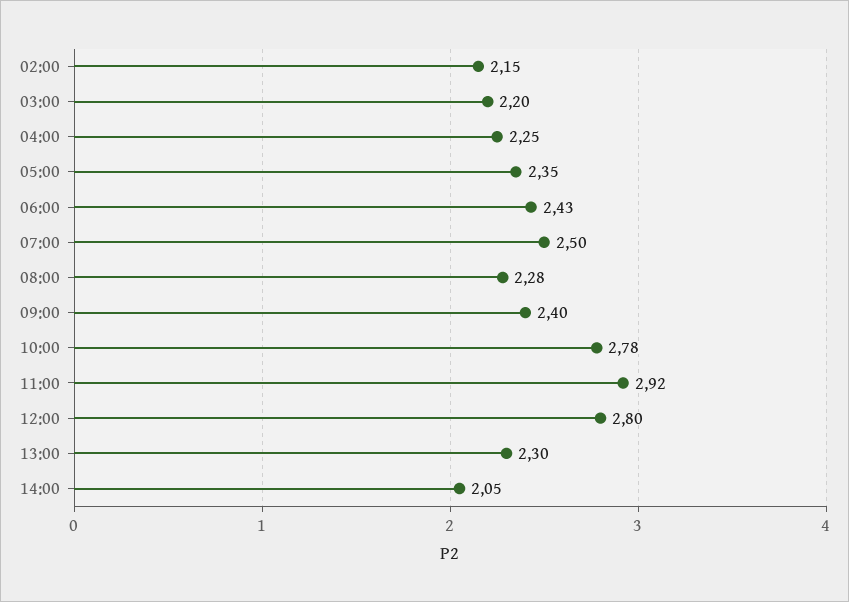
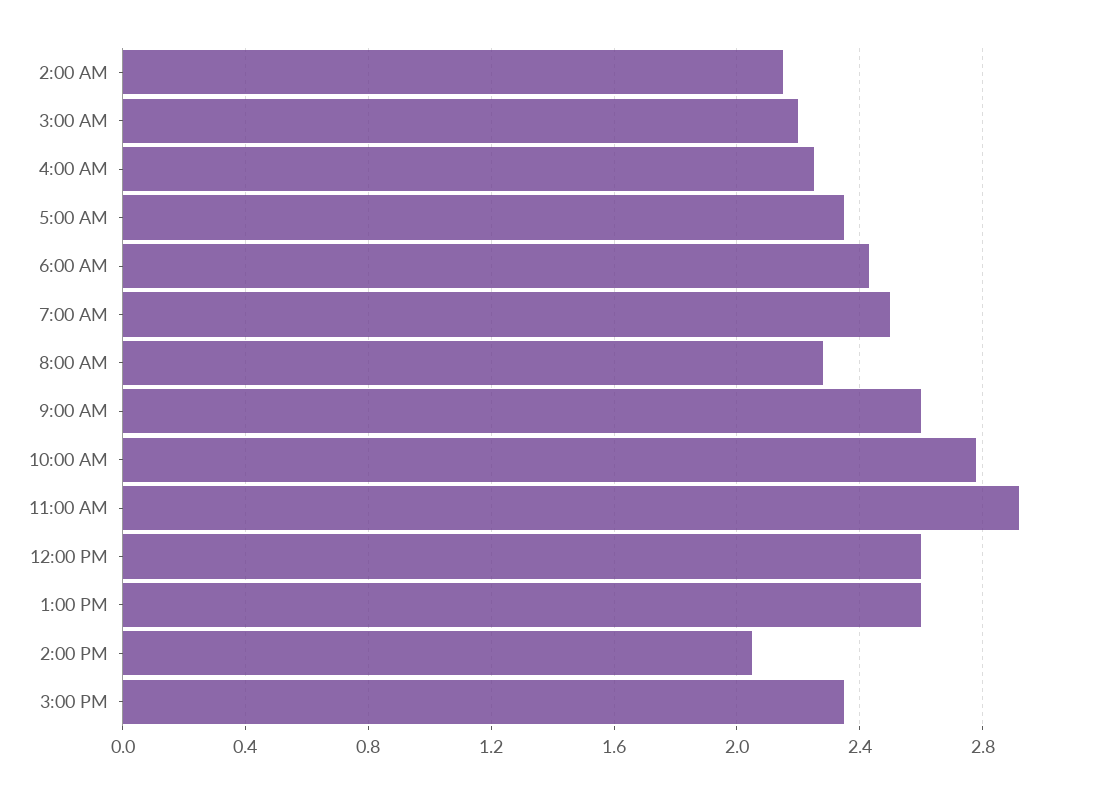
09:00: 2.4 -> 2.6
12:00: 2.8 -> 2.6
13:00: 2.3 -> 2.6
3:00 PM: none -> 2.35

